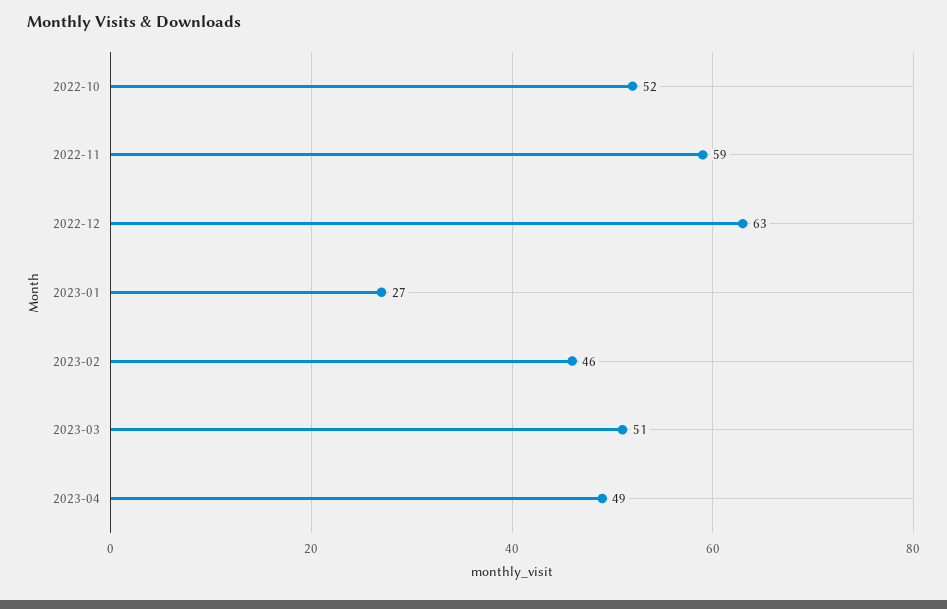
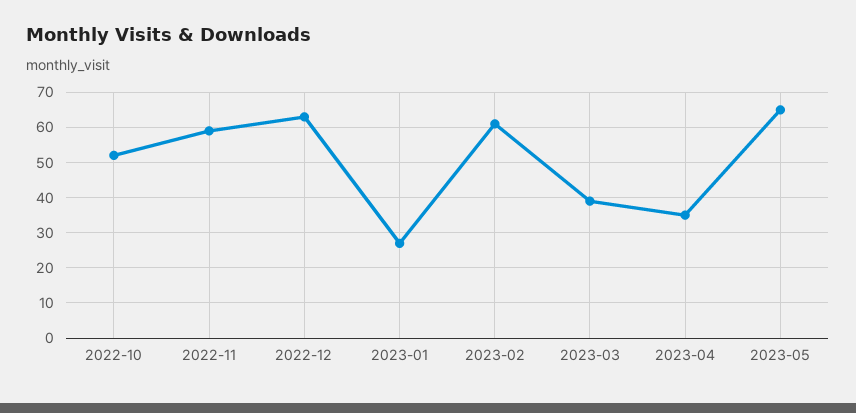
2023-02: 46 -> 60
2023-03: 51 -> 40
2023-04: 49 -> 35
2023-05: none -> 65

